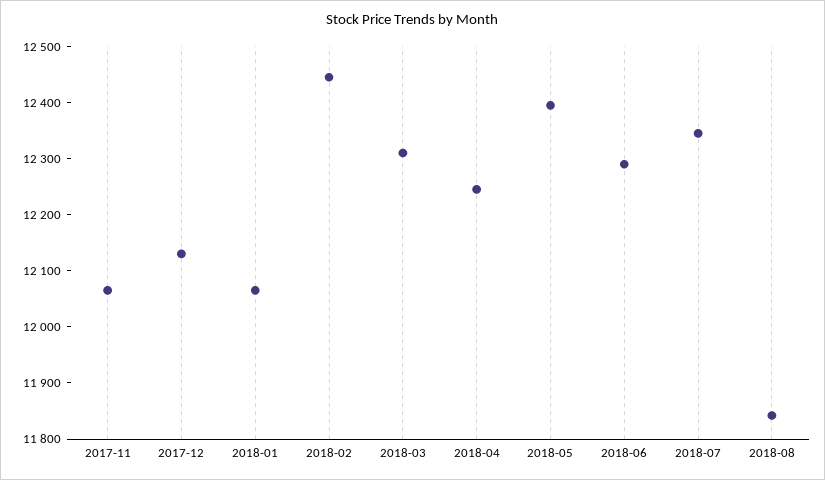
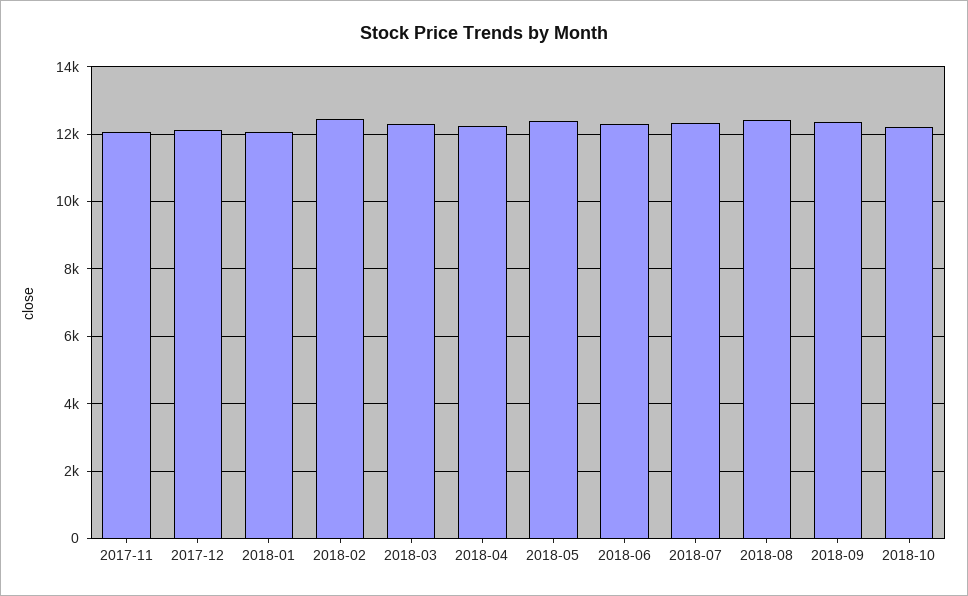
2018-08: 11840 -> 12400
2018-09: none -> 12400
2018-10: none -> 12200

